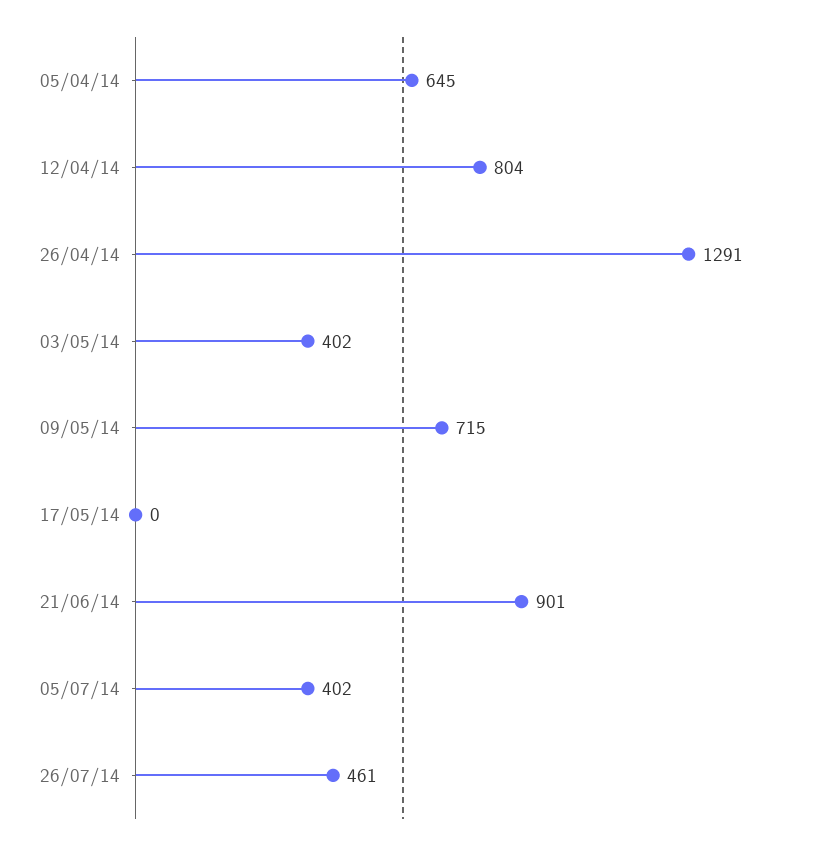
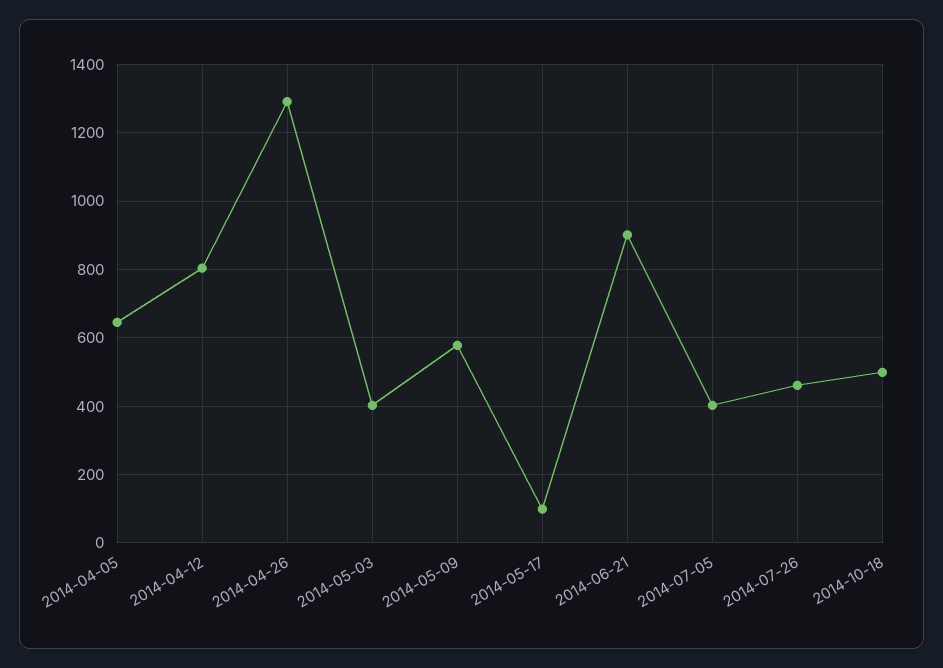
09/05/14: 715 -> 580
17/05/14: 0 -> 100
2014-10-18: none -> 500

